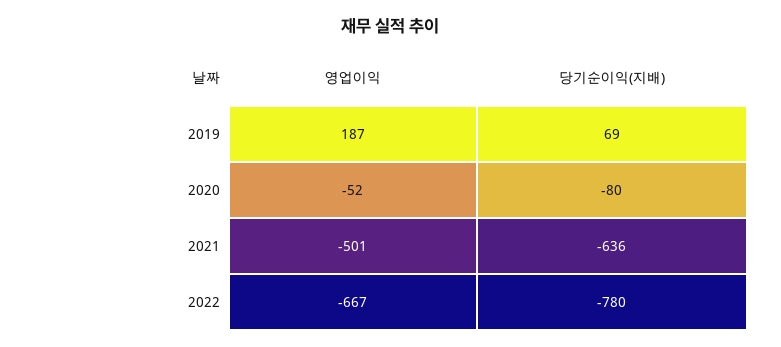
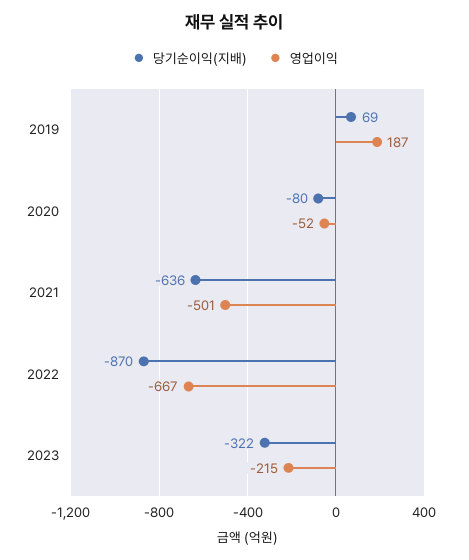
당기순이익(지배), 2022: -780 -> -870
당기순이익(지배), 2023: none -> -322
영업이익, 2023: none -> -215

